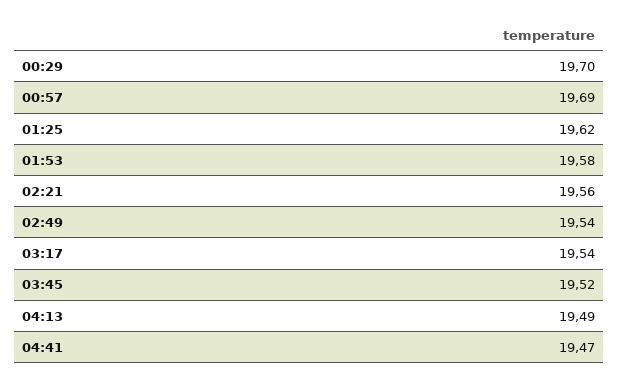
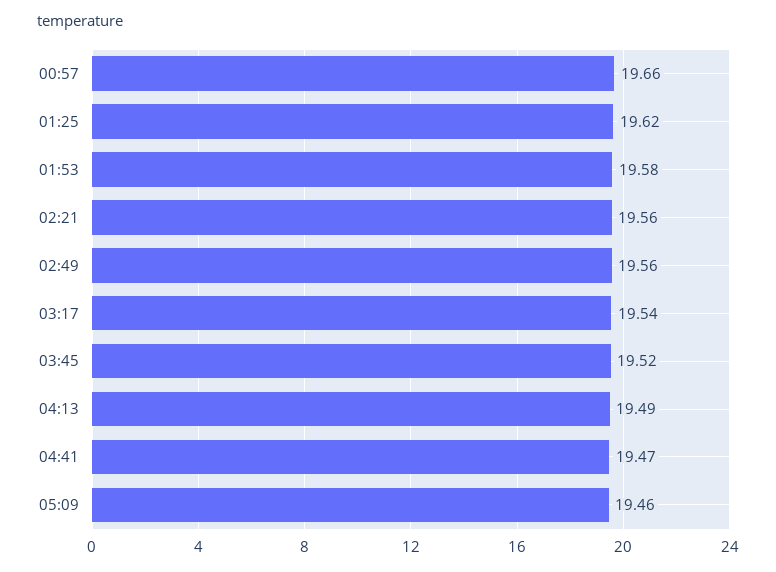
00:29: 19.7 -> none
00:57: 19.69 -> 19.66
02:49: 19.54 -> 19.56
05:09: none -> 19.46

